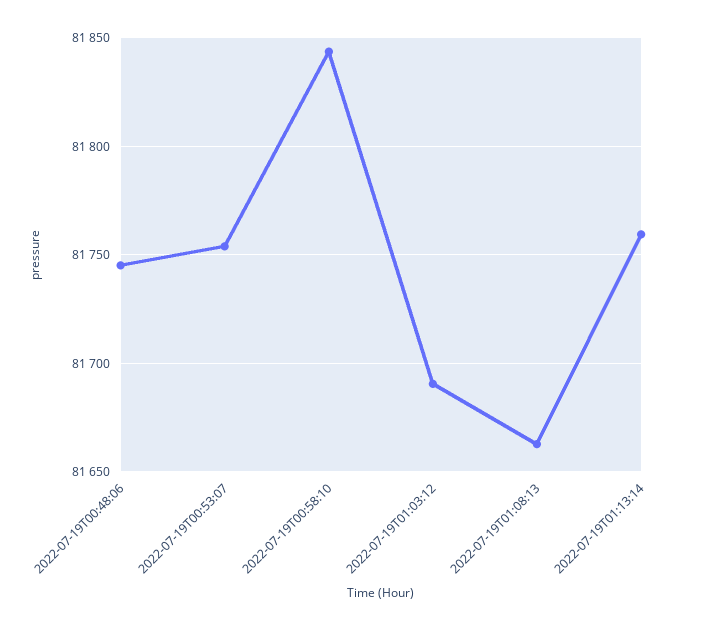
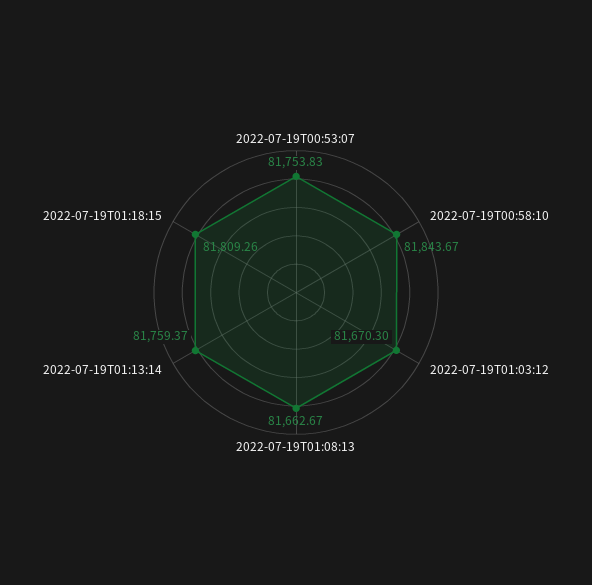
2022-07-19T00:48:06: 81745 -> none
2022-07-19T01:03:12: 81690 -> 81670.3
2022-07-19T01:18:15: none -> 81809.26

